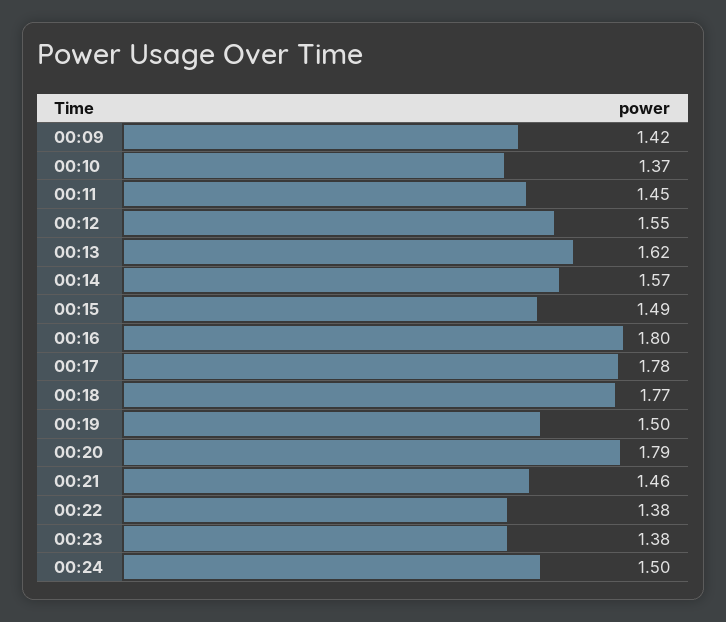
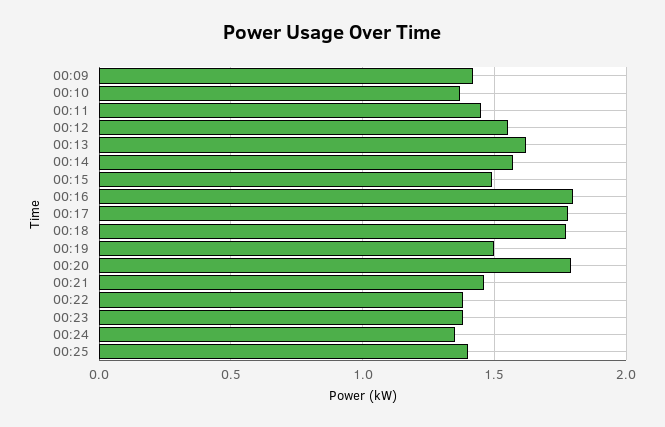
00:24: 1.5 -> 1.35
00:25: none -> 1.4

